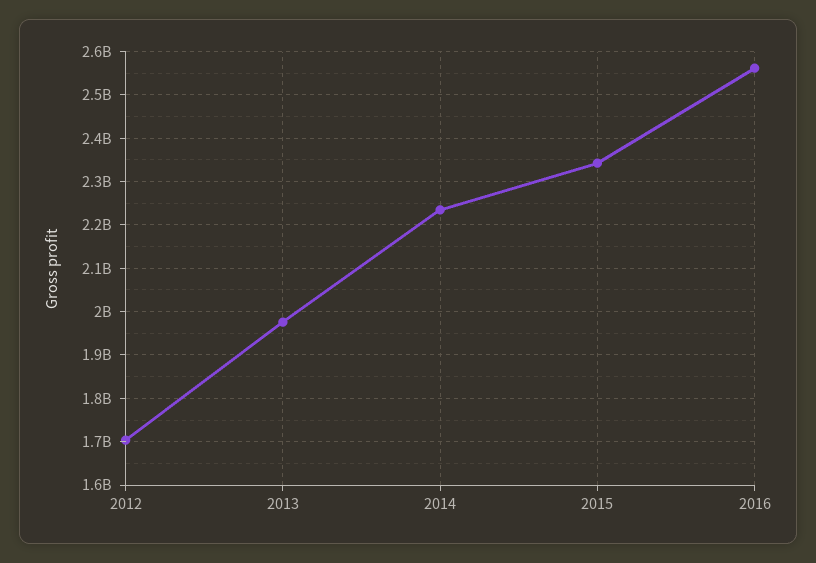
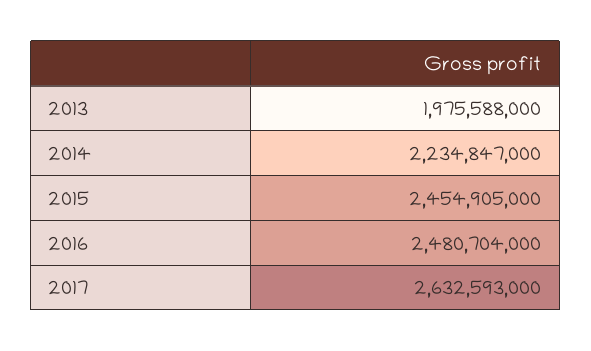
2012: 1700000000 -> none
2015: 2340000000 -> 2454905000
2016: 2560000000 -> 2480704000
2017: none -> 2632593000

